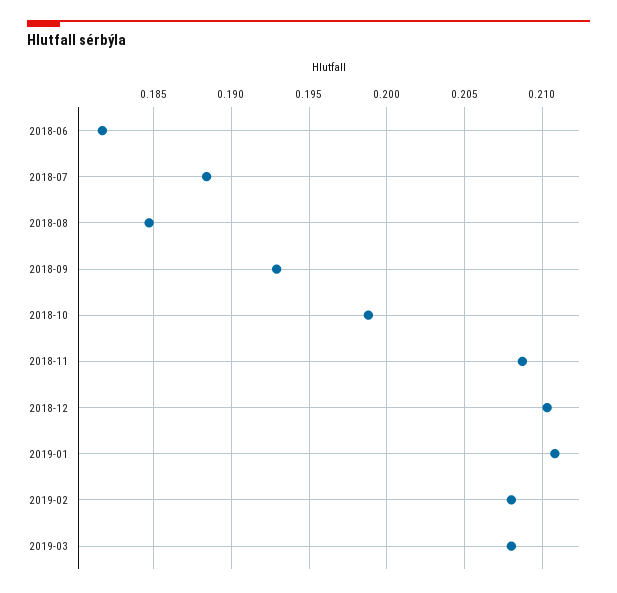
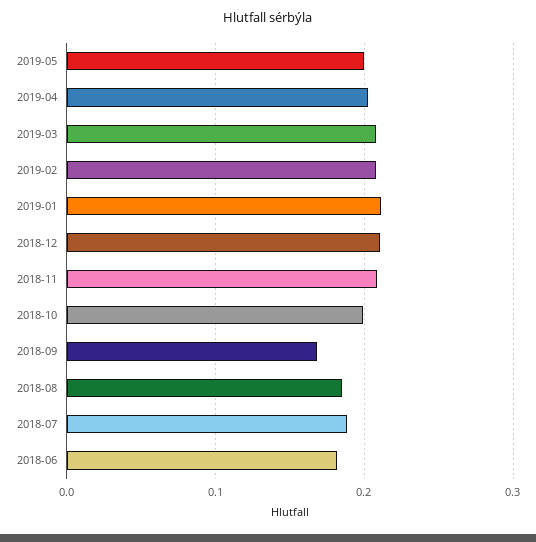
2018-09: 0.193 -> 0.17
2019-05: none -> 0.2
2019-04: none -> 0.2

